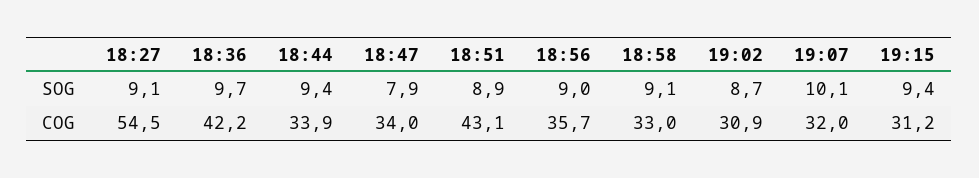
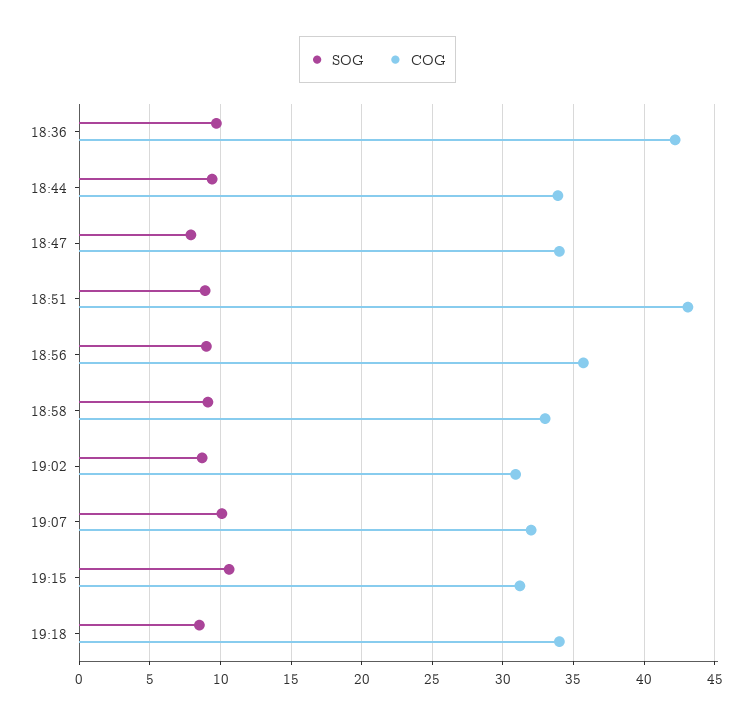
SOG, 18:27: 9.1 -> none
SOG, 19:15: 9.4 -> 10.5
COG, 18:27: 54.5 -> none
SOG, 19:18: none -> 8.5
COG, 19:18: none -> 34

